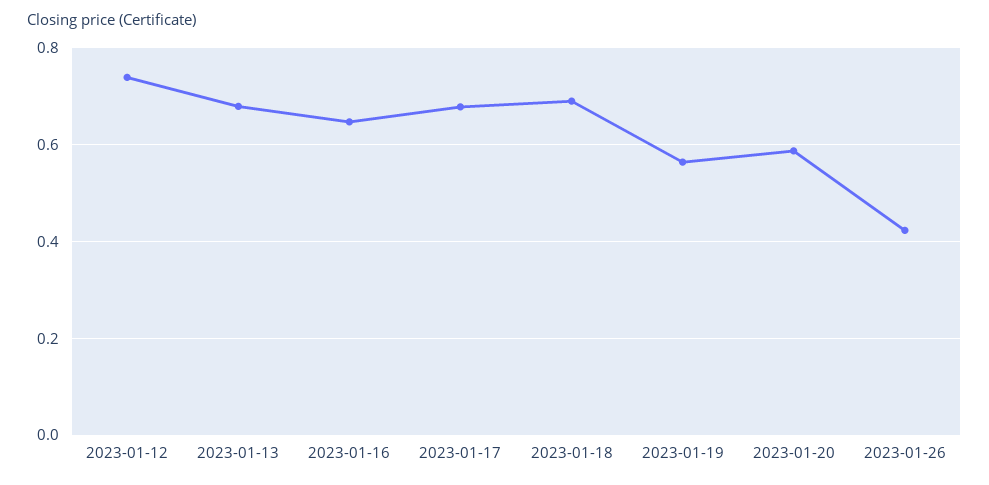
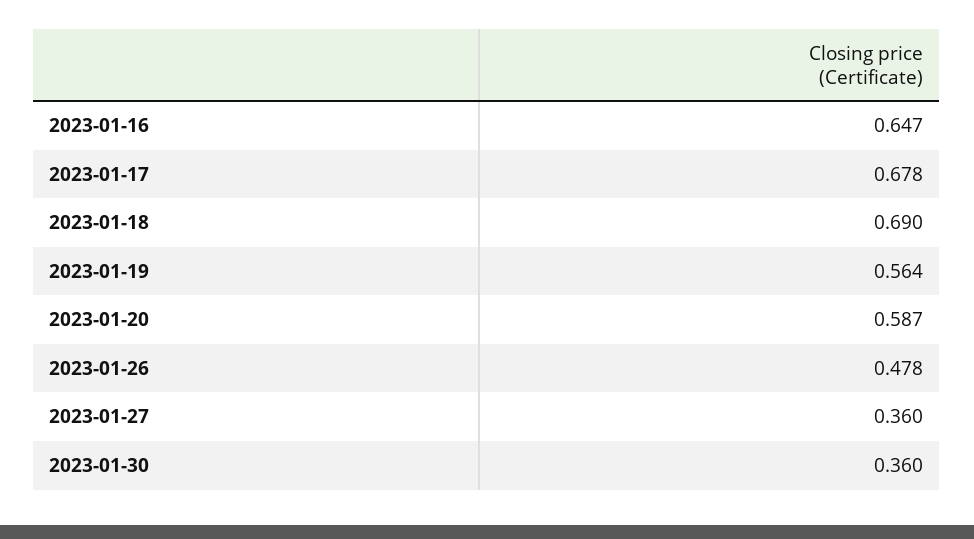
2023-01-12: 0.74 -> none
2023-01-13: 0.68 -> none
2023-01-26: 0.42 -> 0.478
2023-01-27: none -> 0.36
2023-01-30: none -> 0.36

